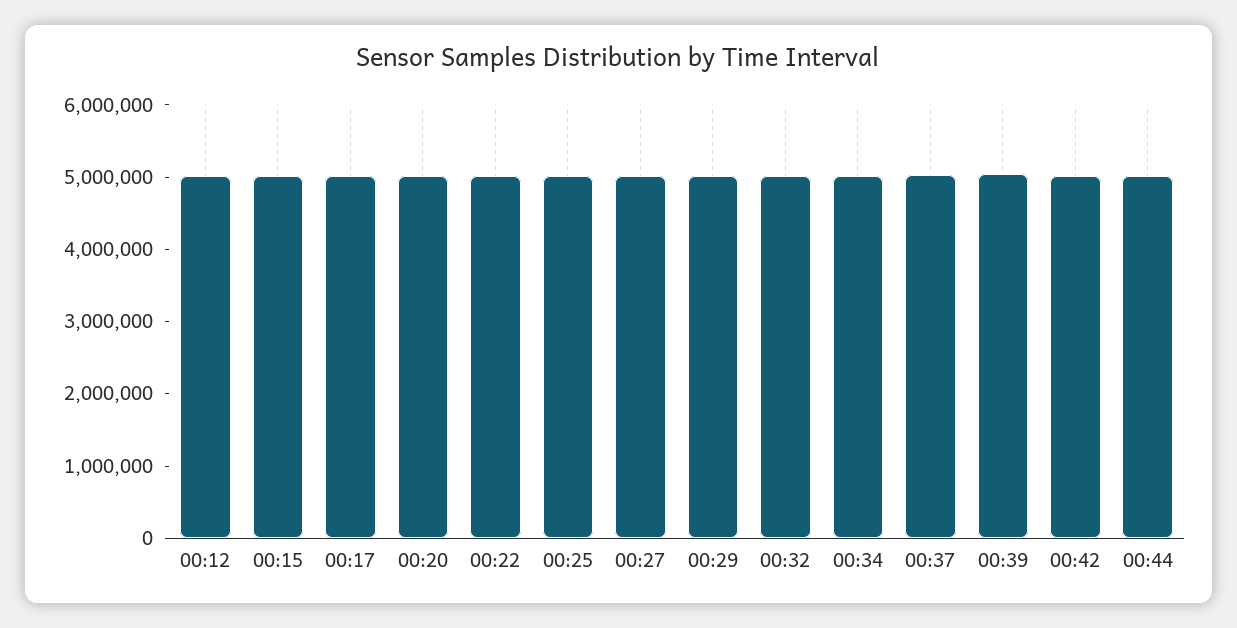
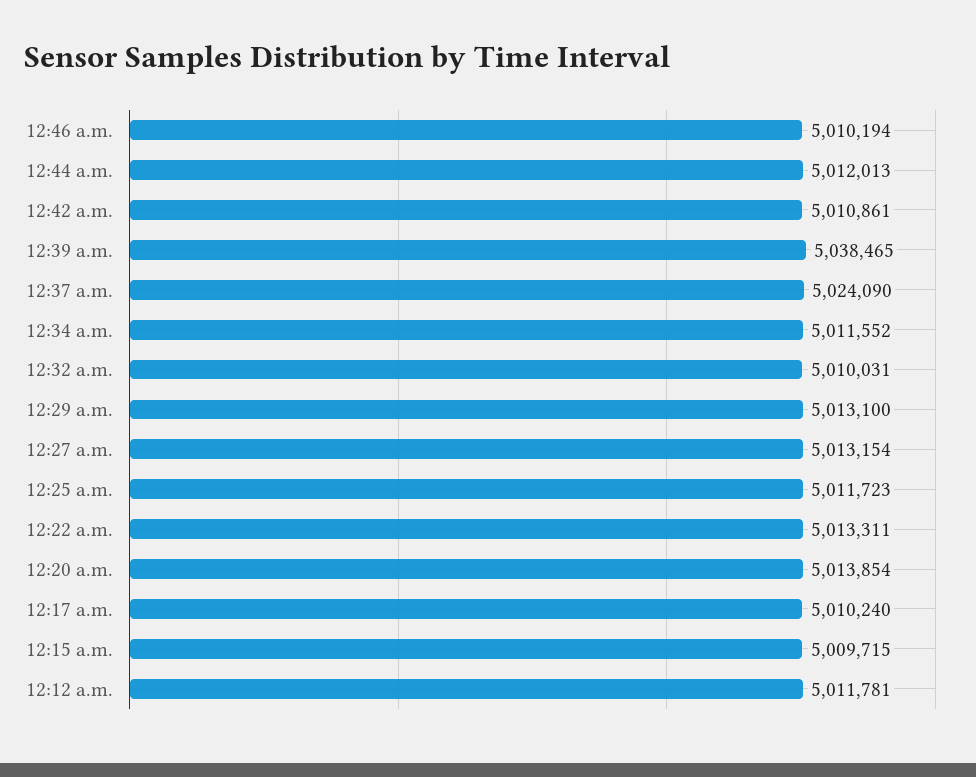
12:46 a.m.: none -> 5010194

